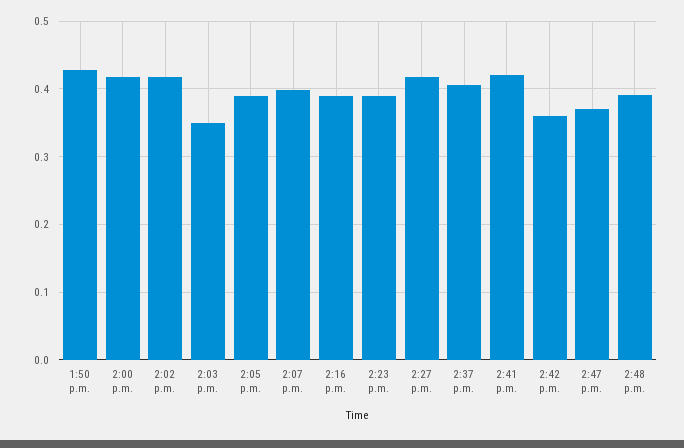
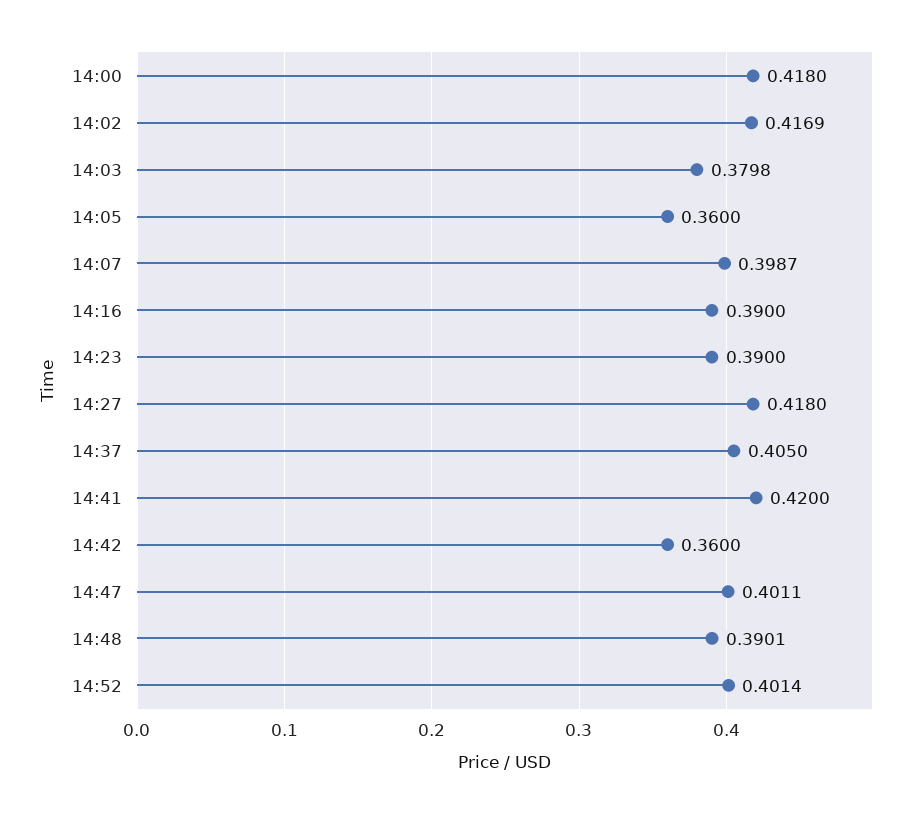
1:50 p.m.: 0.43 -> none
2:03 p.m.: 0.35 -> 0.3798
2:05 p.m.: 0.39 -> 0.36
2:47 p.m.: 0.37 -> 0.4011
14:52: none -> 0.4014

